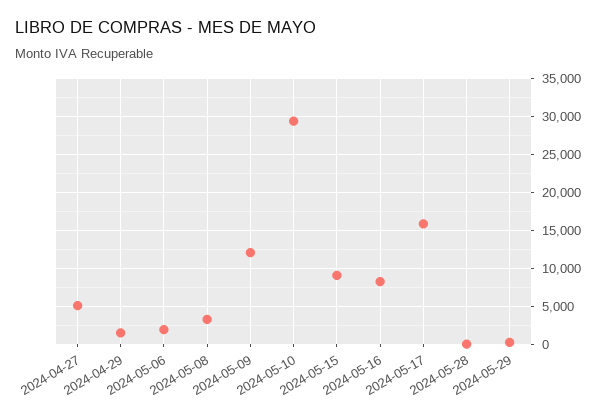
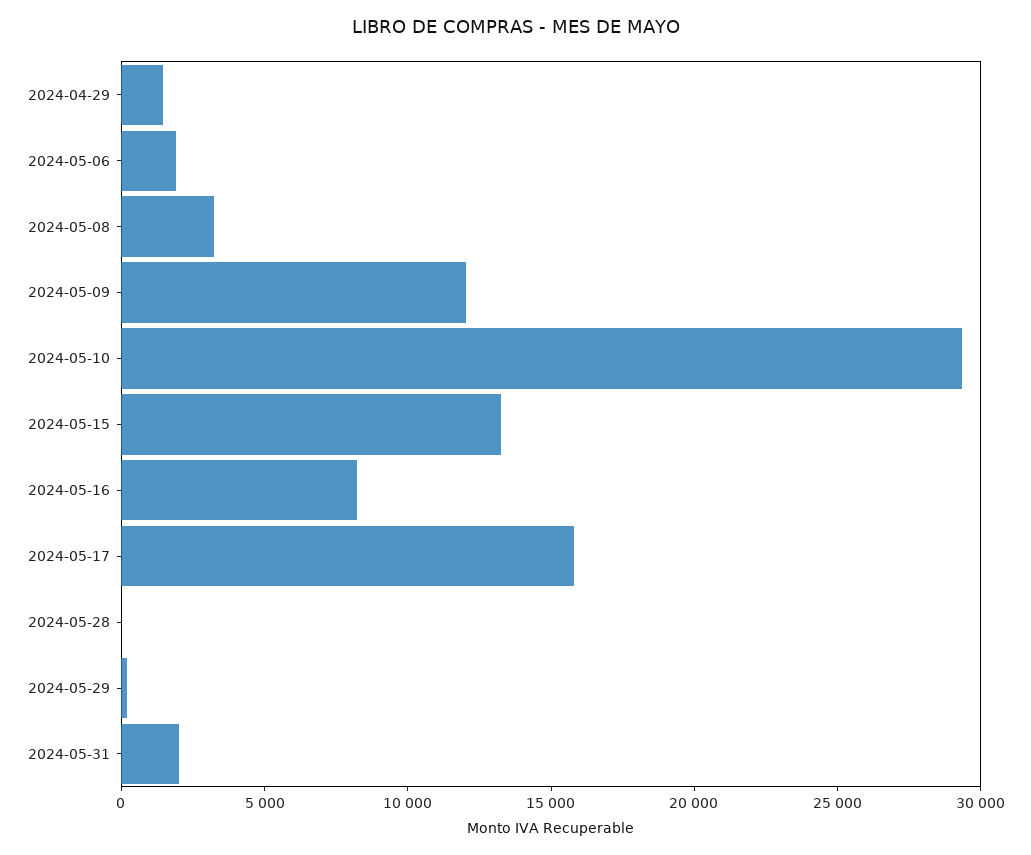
2024-04-27: 5000 -> none
2024-05-15: 9000 -> 13000
2024-05-31: none -> 2000

